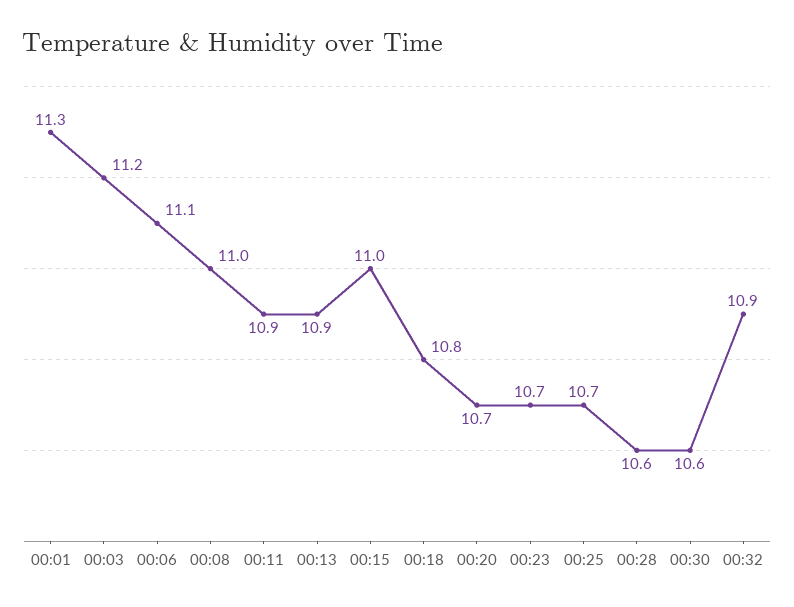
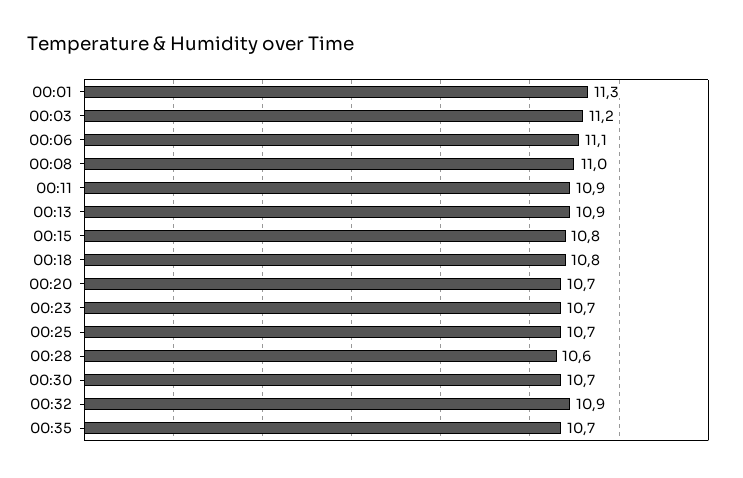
00:15: 11 -> 10.8
00:30: 10.6 -> 10.7
00:35: none -> 10.7

